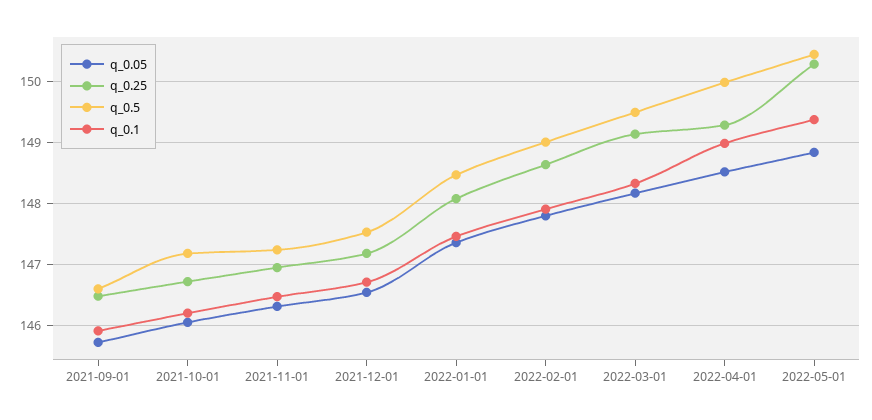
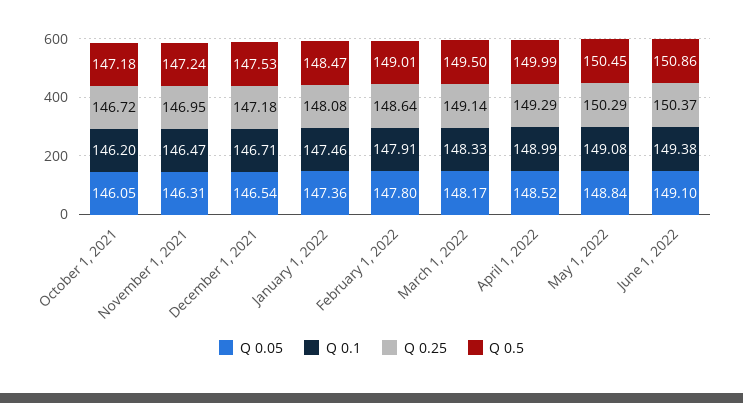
q_0.05, 2021-09-01: 145.7 -> none
q_0.25, 2021-09-01: 146.5 -> none
q_0.5, 2021-09-01: 146.6 -> none
q_0.1, 2021-09-01: 145.9 -> none
q_0.1, 2022-05-01: 149.4 -> 149.08
q_0.05, June 1, 2022: none -> 149.1
q_0.1, June 1, 2022: none -> 149.38
q_0.25, June 1, 2022: none -> 150.37
q_0.5, June 1, 2022: none -> 150.86

